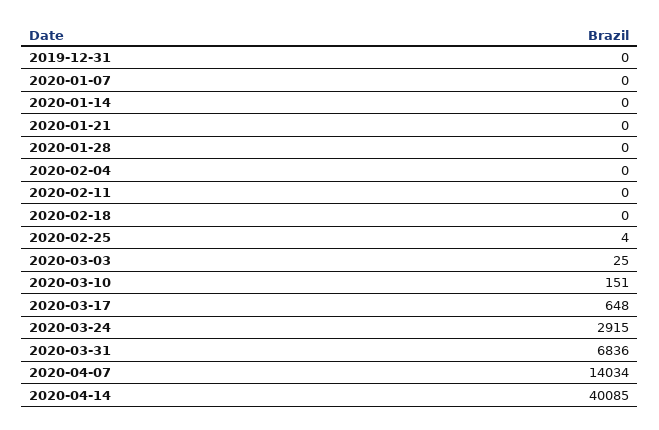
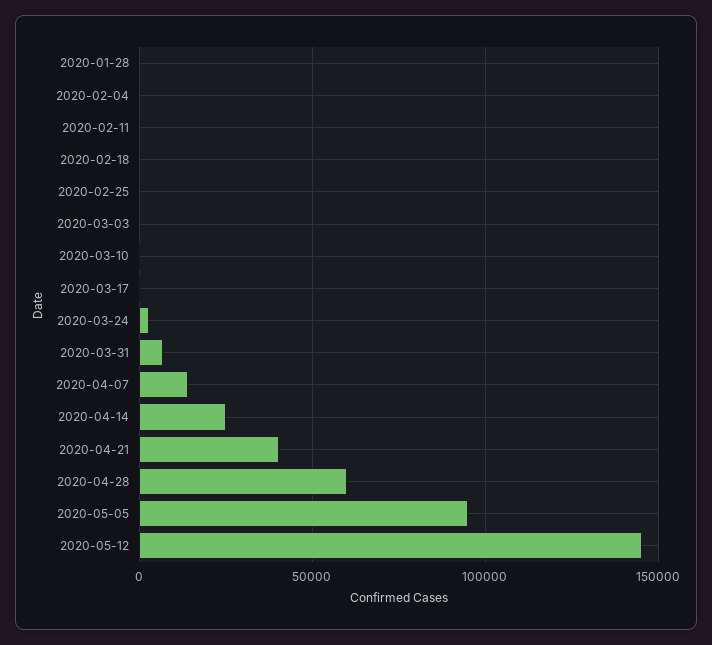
2019-12-31: 0 -> none
2020-01-07: 0 -> none
2020-01-14: 0 -> none
2020-01-21: 0 -> none
2020-04-14: 40085 -> 25000
2020-04-21: none -> 40000
2020-04-28: none -> 60000
2020-05-05: none -> 95000
2020-05-12: none -> 145000

